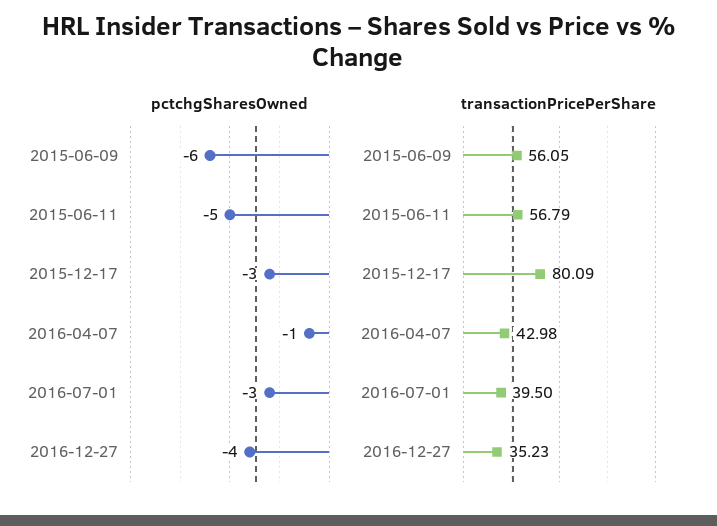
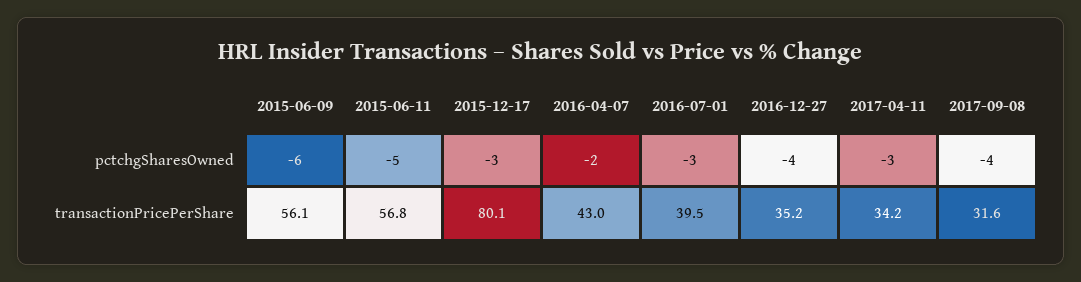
pctchgSharesOwned, 2016-04-07: -1 -> -2
pctchgSharesOwned, 2017-04-11: none -> -3
pctchgSharesOwned, 2017-09-08: none -> -4
transactionPricePerShare, 2017-04-11: none -> 34.2
transactionPricePerShare, 2017-09-08: none -> 31.6

